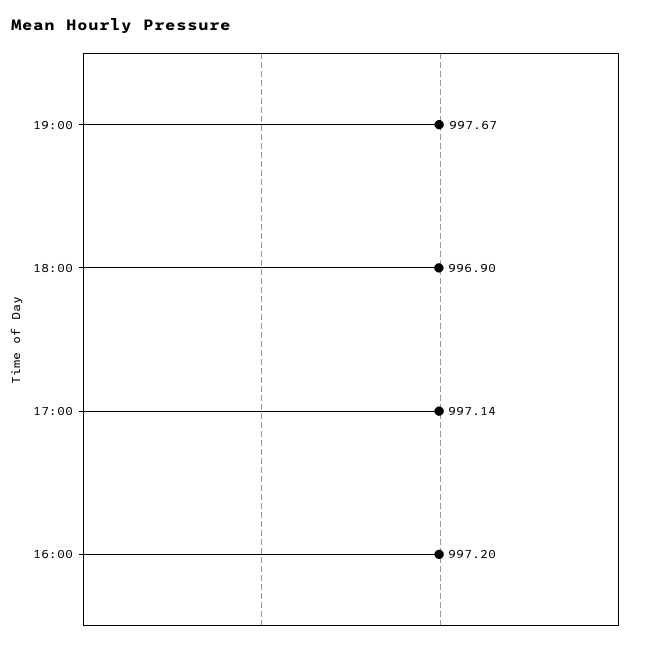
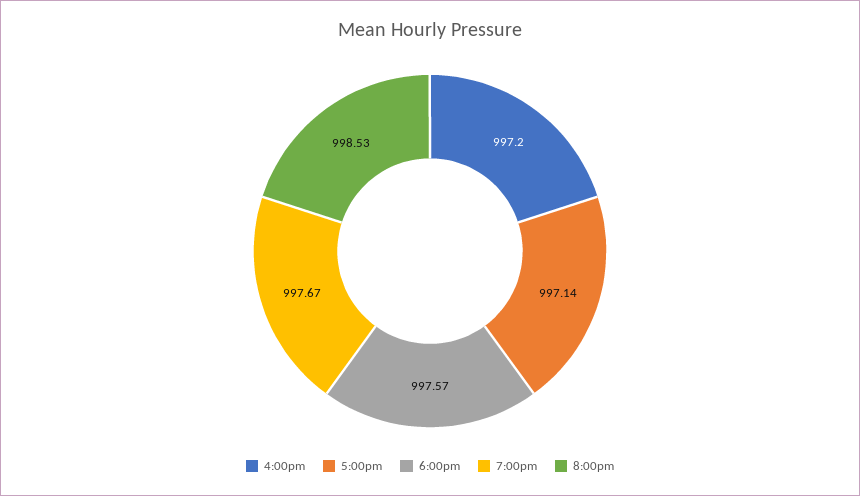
18:00: 996.9 -> 997.57
8:00pm: none -> 998.53

